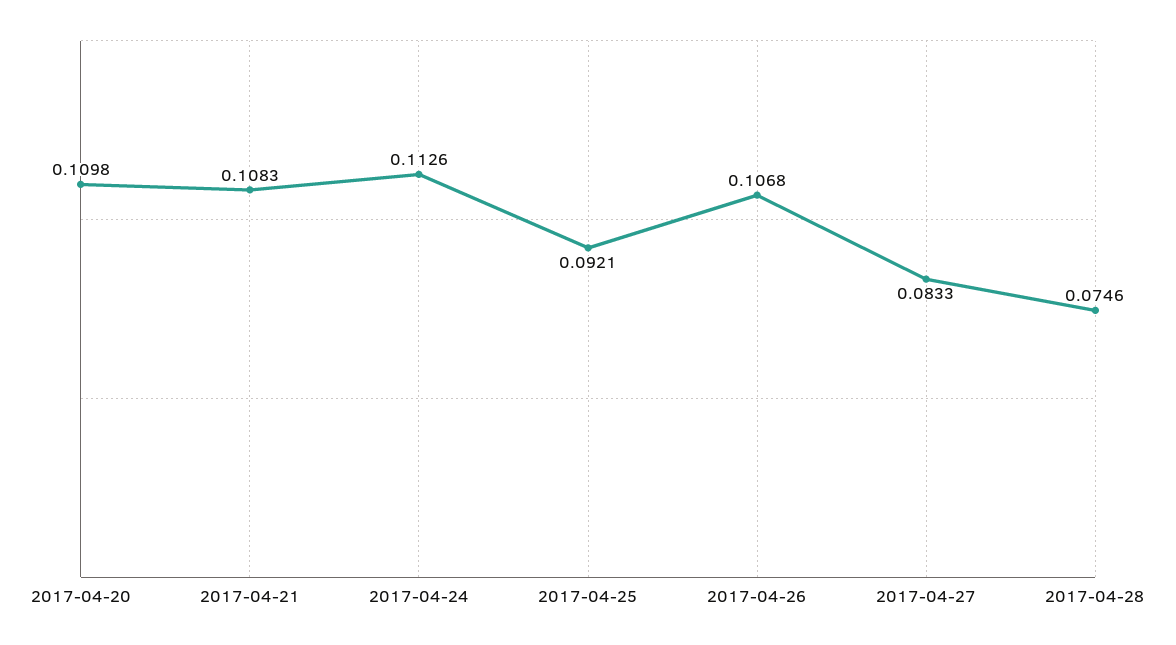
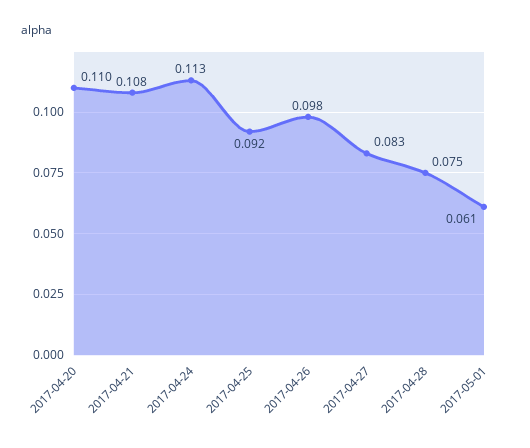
2017-04-26: 0.1068 -> 0.098
2017-05-01: none -> 0.061

